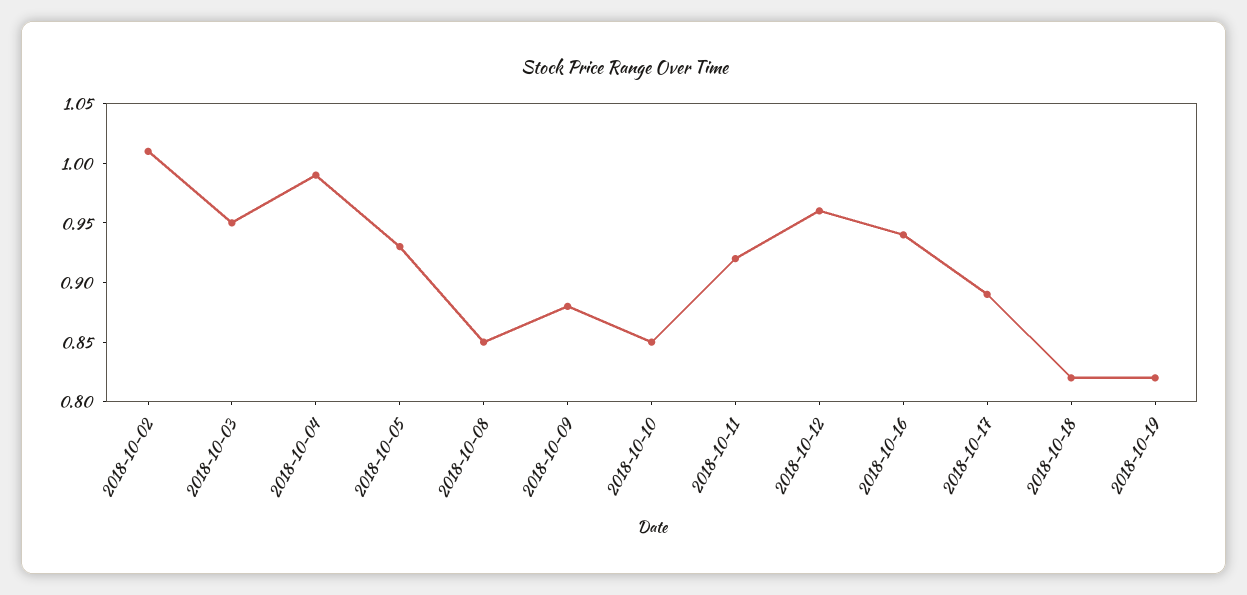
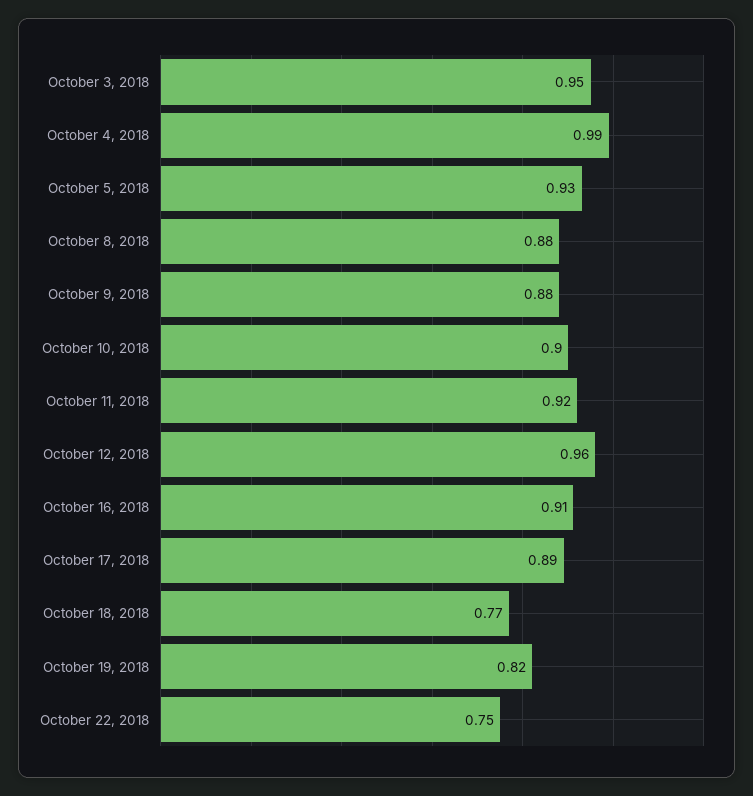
2018-10-02: 1.01 -> none
2018-10-08: 0.85 -> 0.88
2018-10-10: 0.85 -> 0.9
2018-10-16: 0.94 -> 0.91
2018-10-18: 0.82 -> 0.77
October 22, 2018: none -> 0.75

